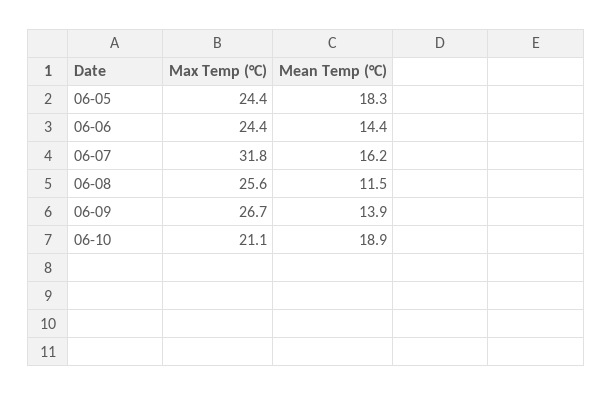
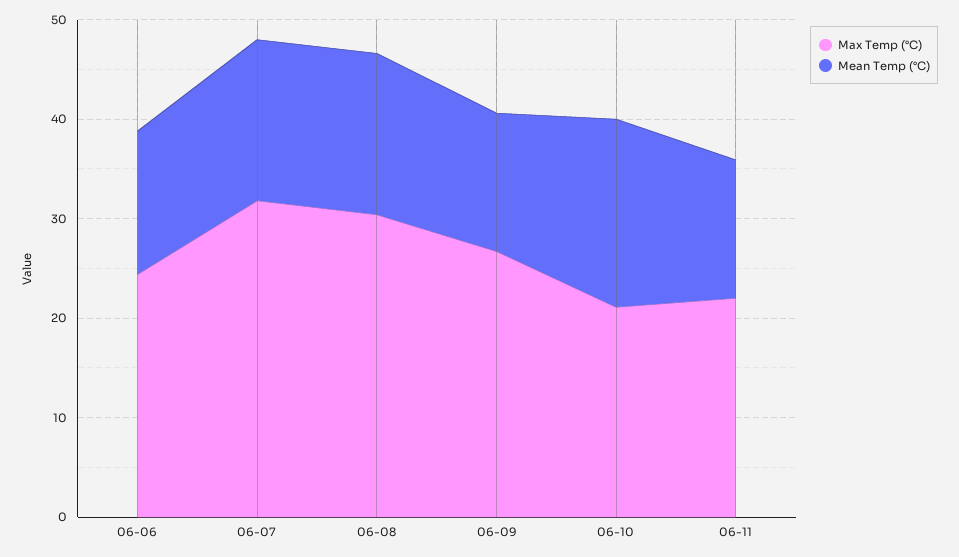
Max Temp (°C), 06-05: 24.4 -> none
Mean Temp (°C), 06-05: 18.3 -> none
Max Temp (°C), 06-08: 25.6 -> 30
Mean Temp (°C), 06-08: 11.5 -> 16
Max Temp (°C), 06-11: none -> 22
Mean Temp (°C), 06-11: none -> 14

